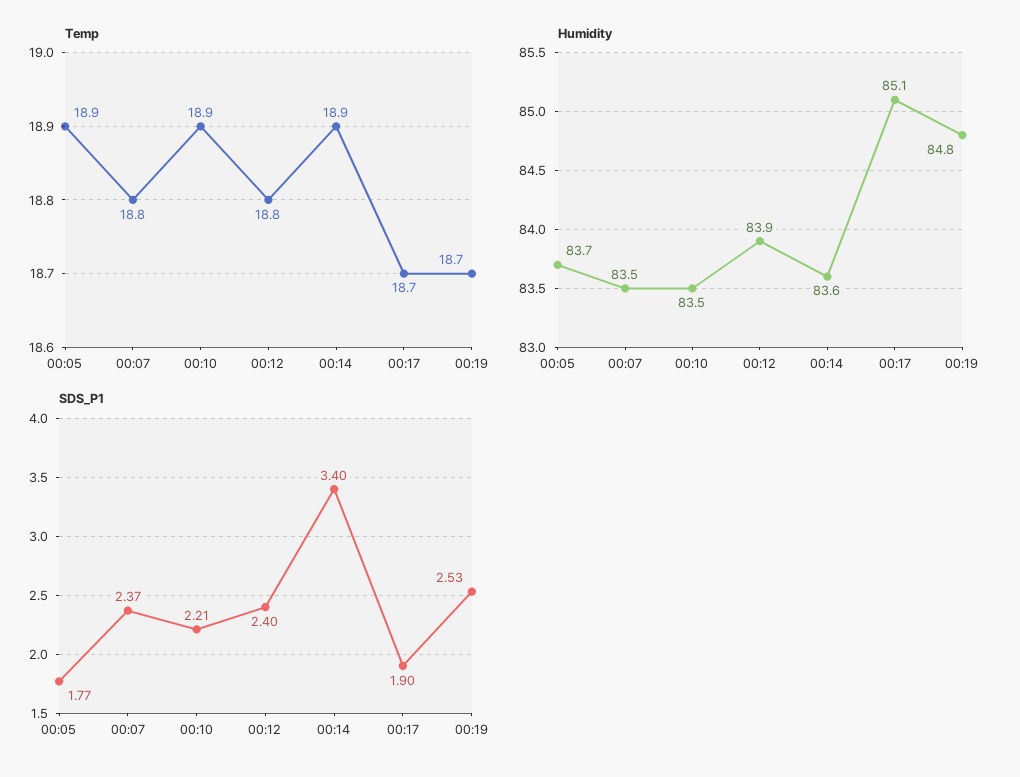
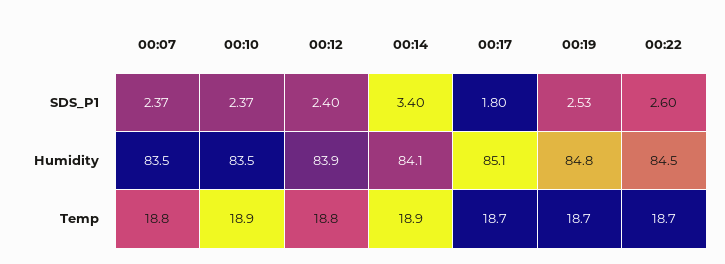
Temp, 00:05: 18.9 -> none
Humidity, 00:05: 83.7 -> none
Humidity, 00:14: 83.6 -> 84.1
SDS_P1, 00:05: 1.77 -> none
SDS_P1, 00:10: 2.21 -> 2.37
SDS_P1, 00:17: 1.9 -> 1.8
SDS_P1, 00:22: none -> 2.6
Humidity, 00:22: none -> 84.5
Temp, 00:22: none -> 18.7

